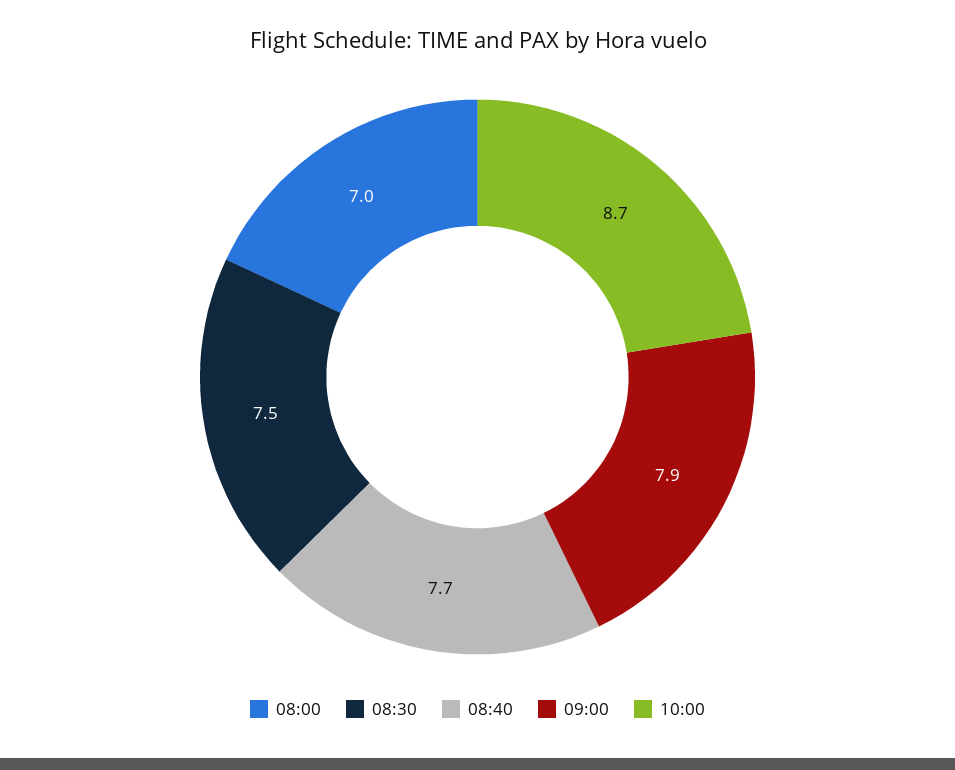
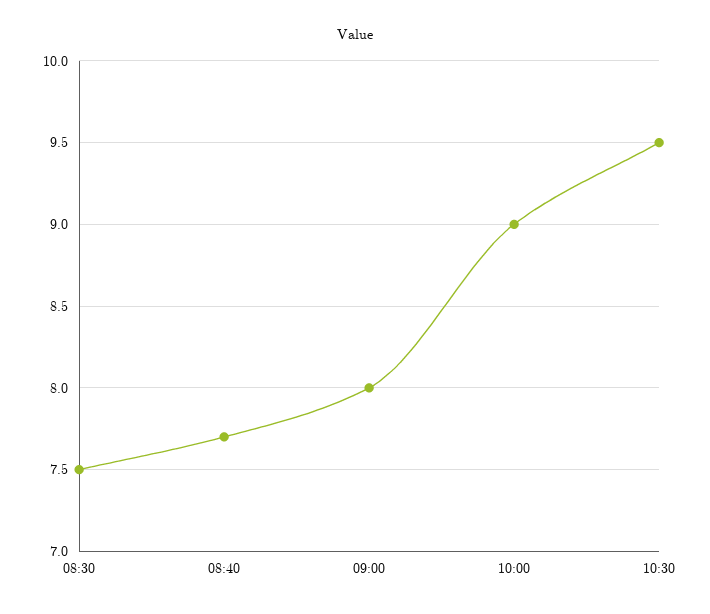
08:00: 7 -> none
09:00: 7.9 -> 8
10:00: 8.7 -> 9
10:30: none -> 9.5

